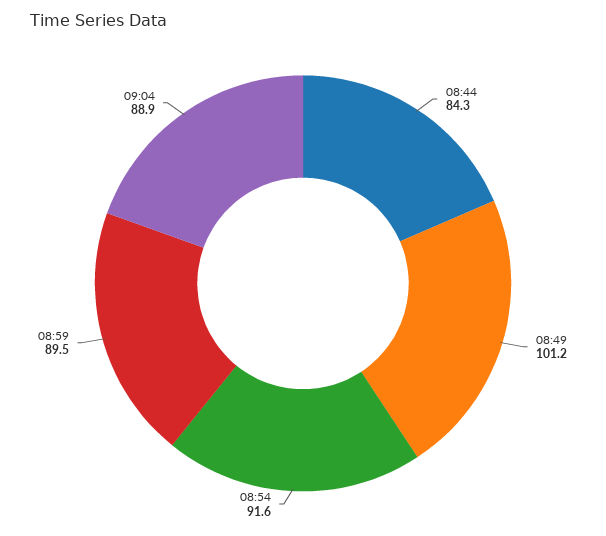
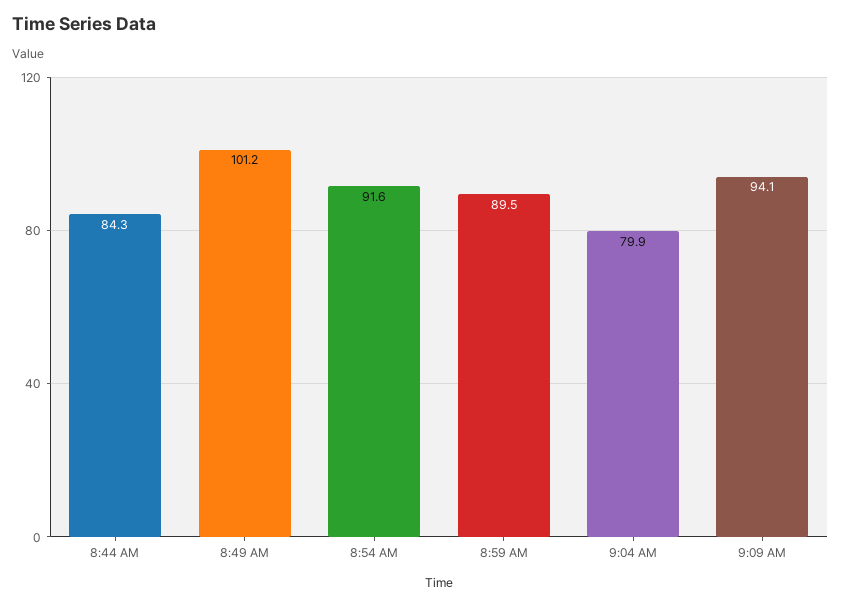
09:04: 88.9 -> 79.9
9:09 AM: none -> 94.1

